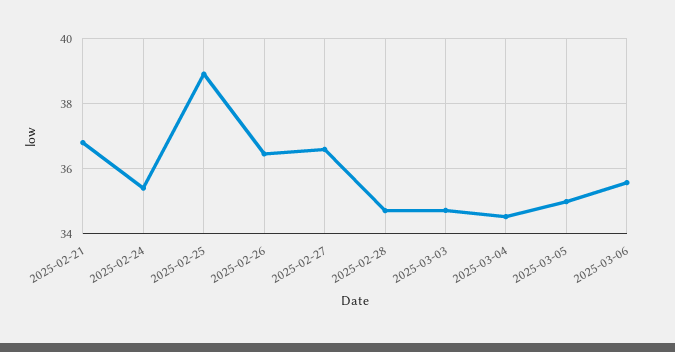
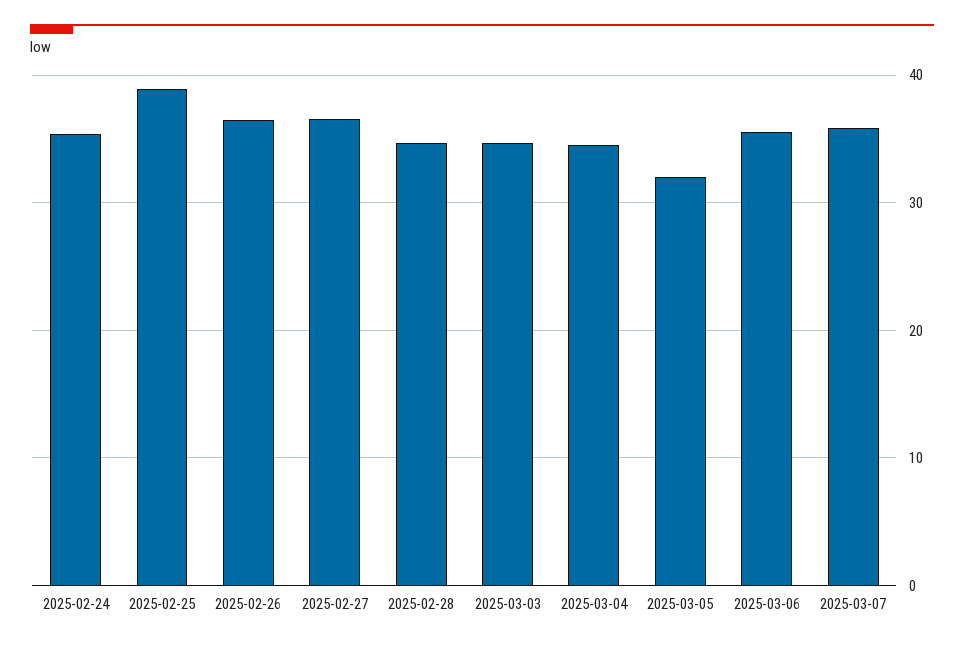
2025-02-21: 36.8 -> none
2025-03-05: 35 -> 32
2025-03-07: none -> 36

